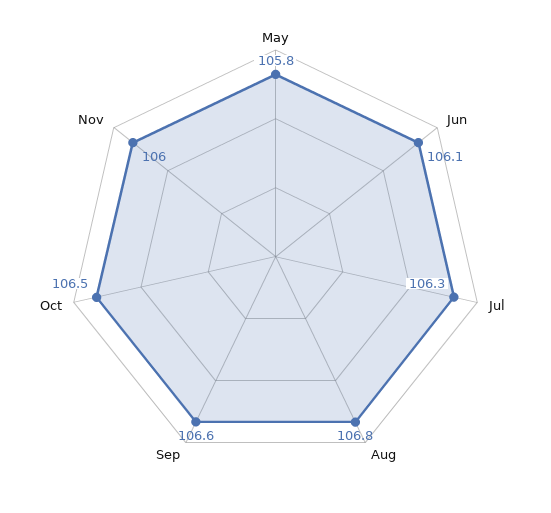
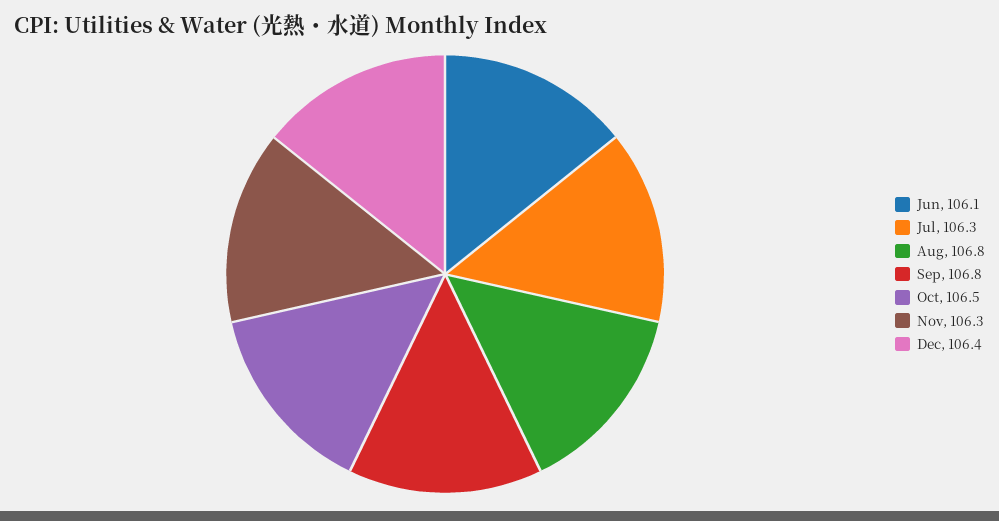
May: 105.8 -> none
Sep: 106.6 -> 106.8
Nov: 106 -> 106.3
Dec: none -> 106.4

